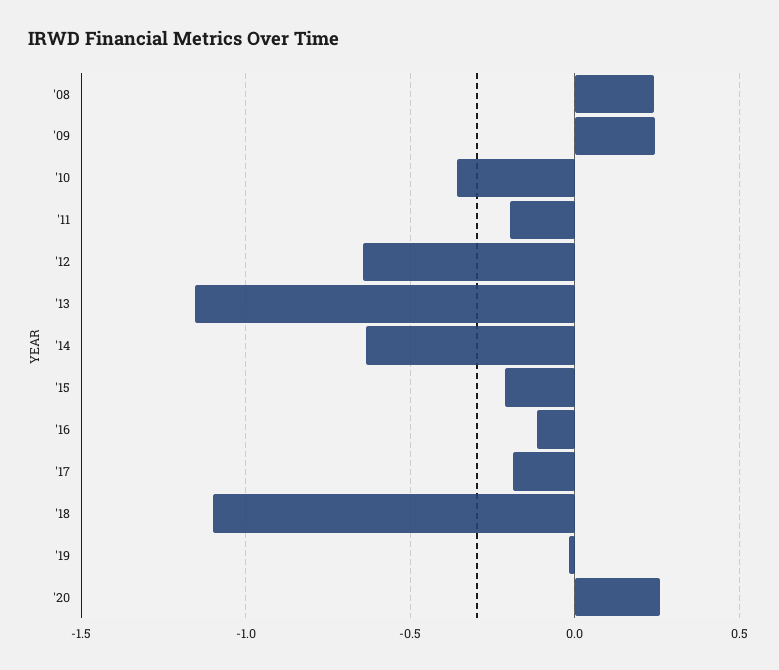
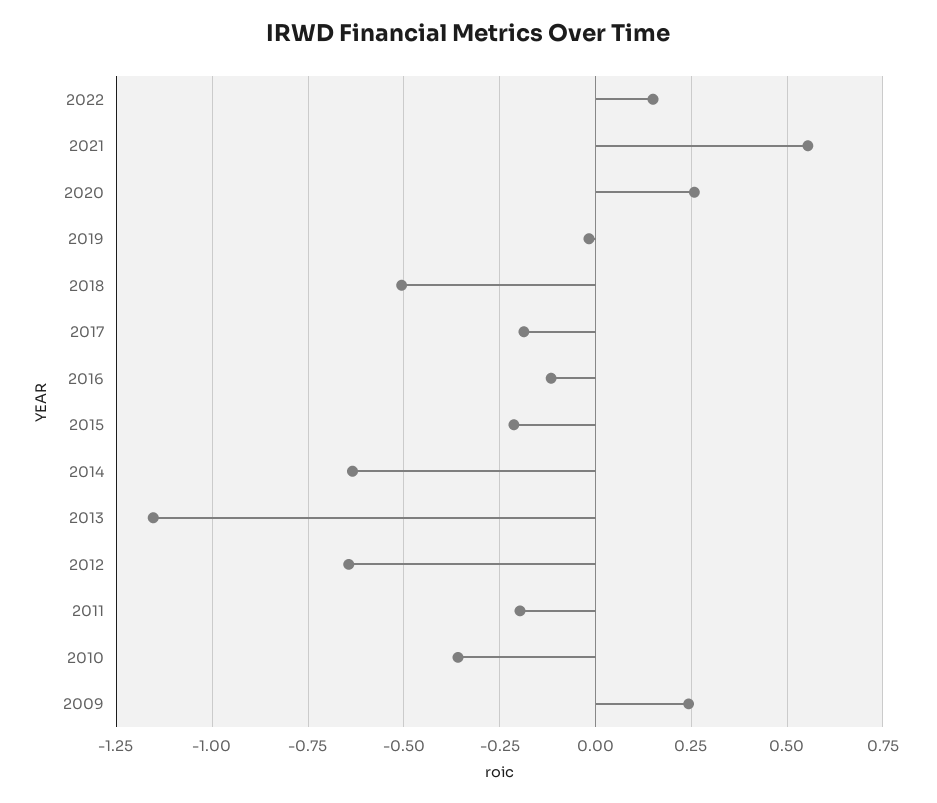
'08: 0.25 -> none
'18: -1.1 -> -0.5
2022: none -> 0.15
2021: none -> 0.55

